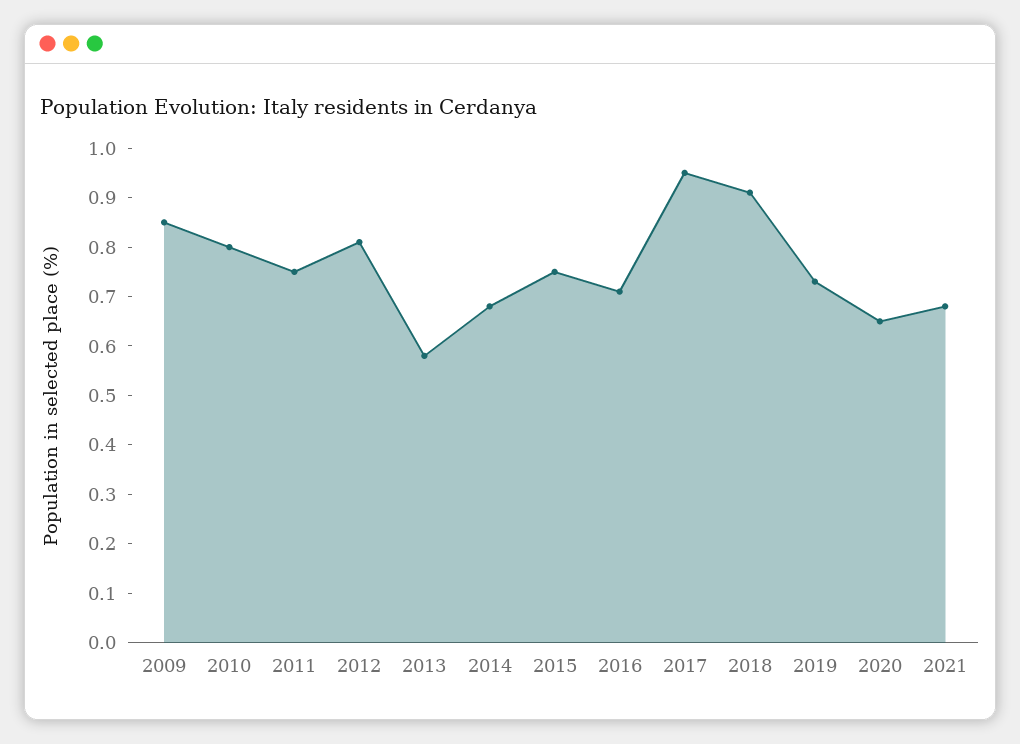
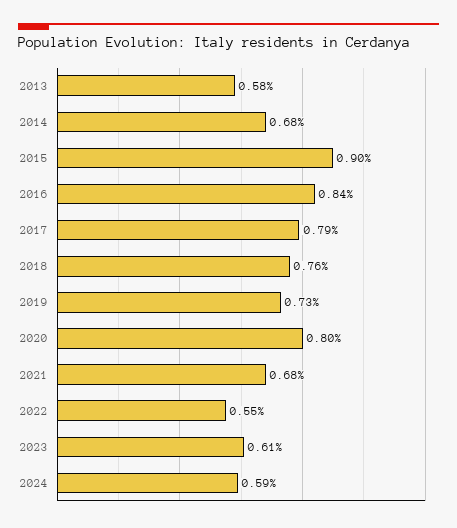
2009: 0.85 -> none
2010: 0.8 -> none
2011: 0.75 -> none
2012: 0.8 -> none
2015: 0.75 -> 0.9
2016: 0.7 -> 0.84
2017: 0.95 -> 0.79
2018: 0.9 -> 0.76
2020: 0.65 -> 0.8
2022: none -> 0.55
2023: none -> 0.61
2024: none -> 0.59

